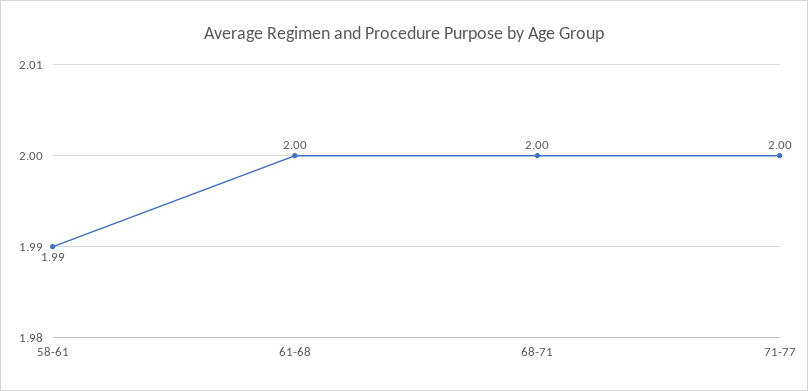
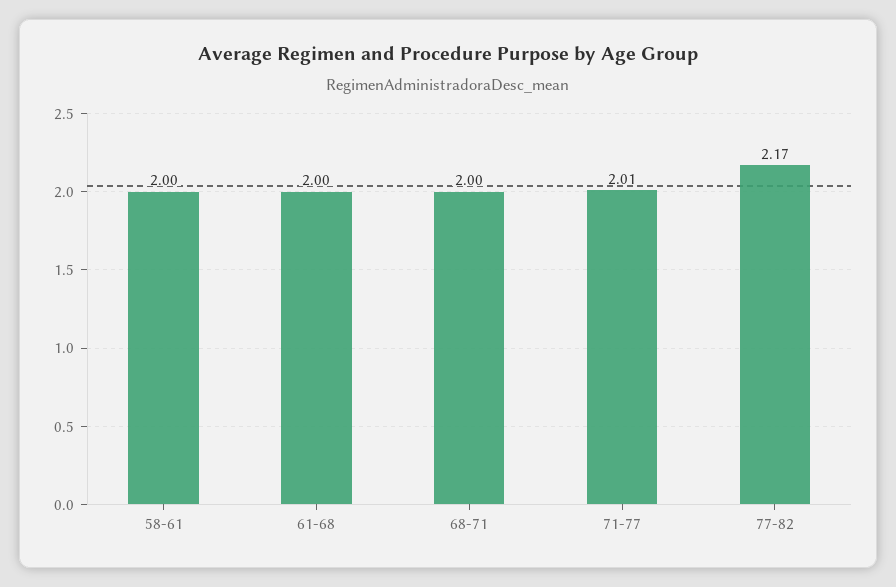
58-61: 1.99 -> 2
71-77: 2 -> 2.01
77-82: none -> 2.17

